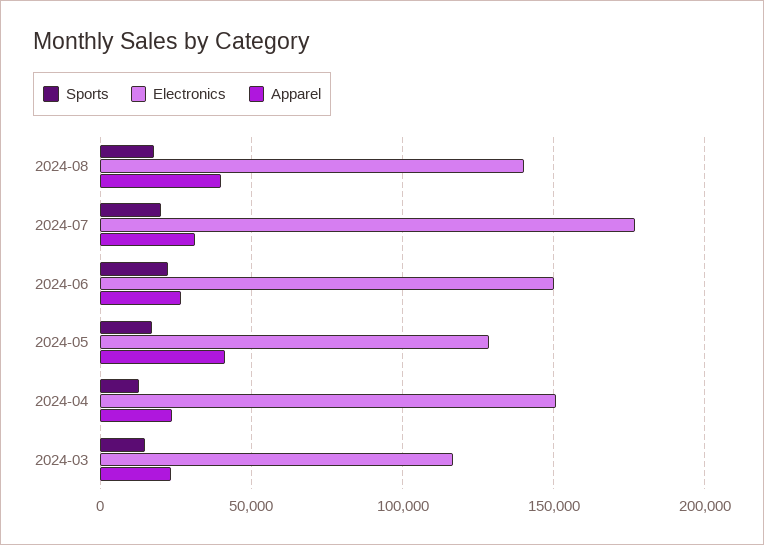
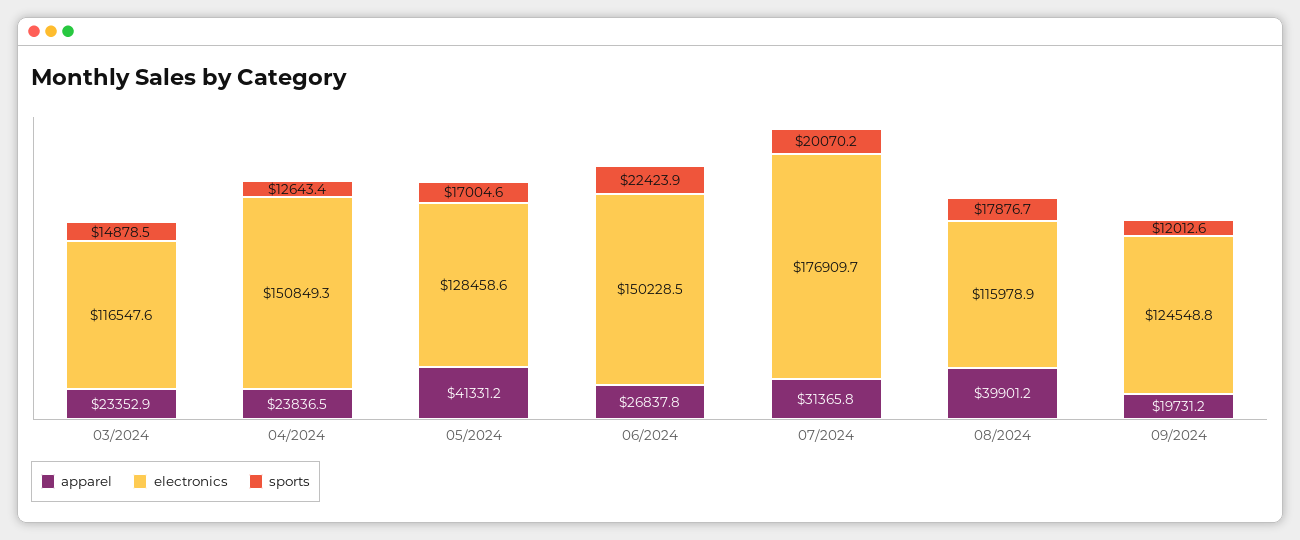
Electronics, 2024-08: 140000 -> 115978.9
Apparel, 09/2024: none -> 19731.2
Electronics, 09/2024: none -> 124548.8
Sports, 09/2024: none -> 12012.6

